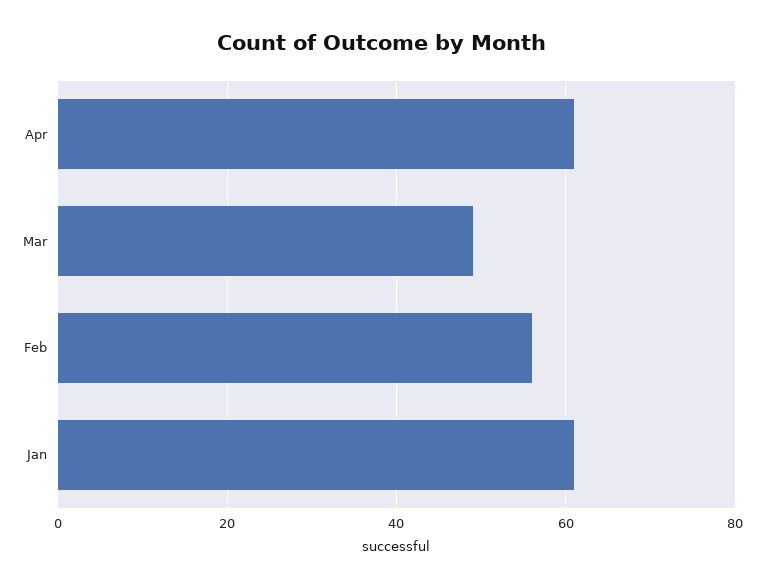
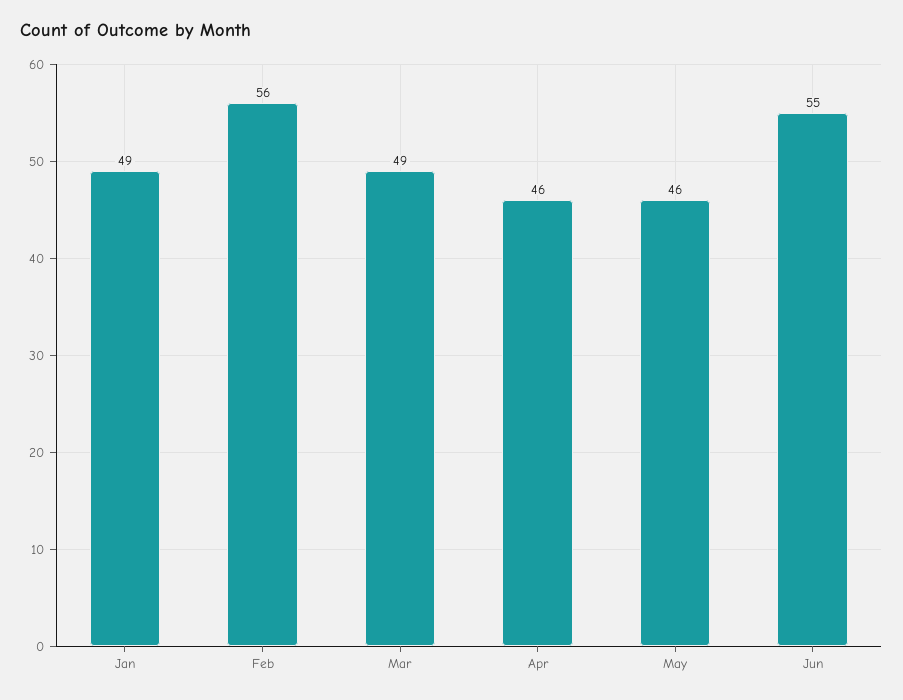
Apr: 60 -> 46
Jan: 60 -> 49
May: none -> 46
Jun: none -> 55

